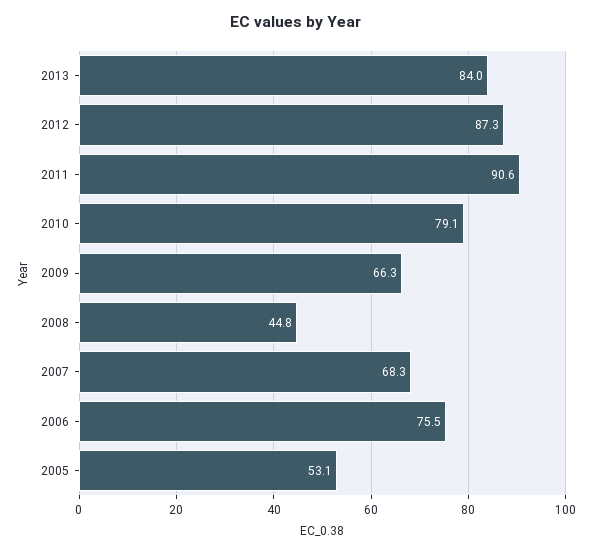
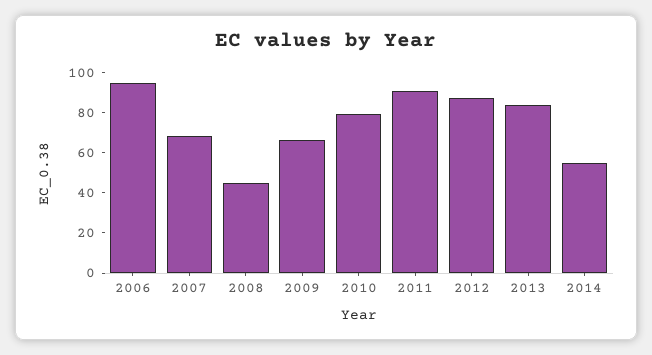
2006: 75.5 -> 95
2005: 53.1 -> none
2014: none -> 55

